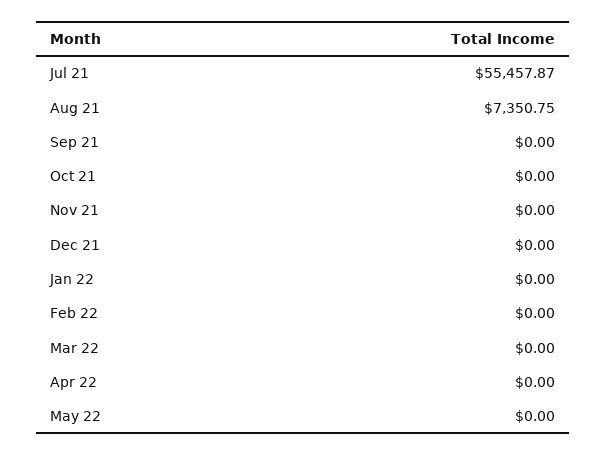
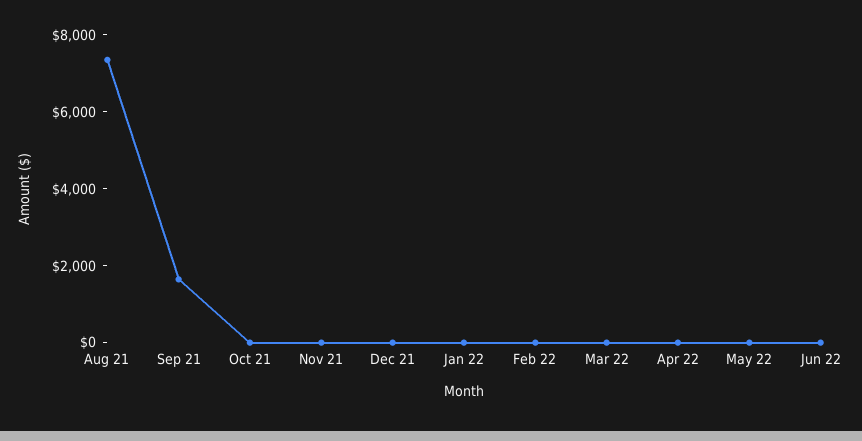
Jul 21: 55457.87 -> none
Sep 21: 0 -> 1500
Jun 22: none -> 0

